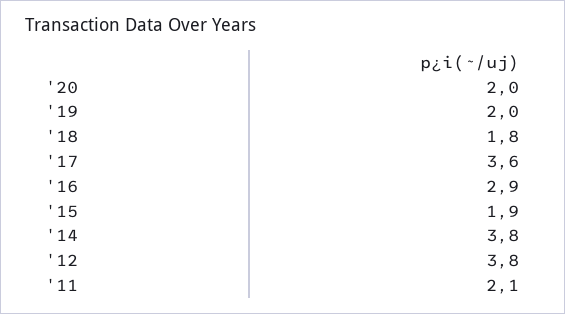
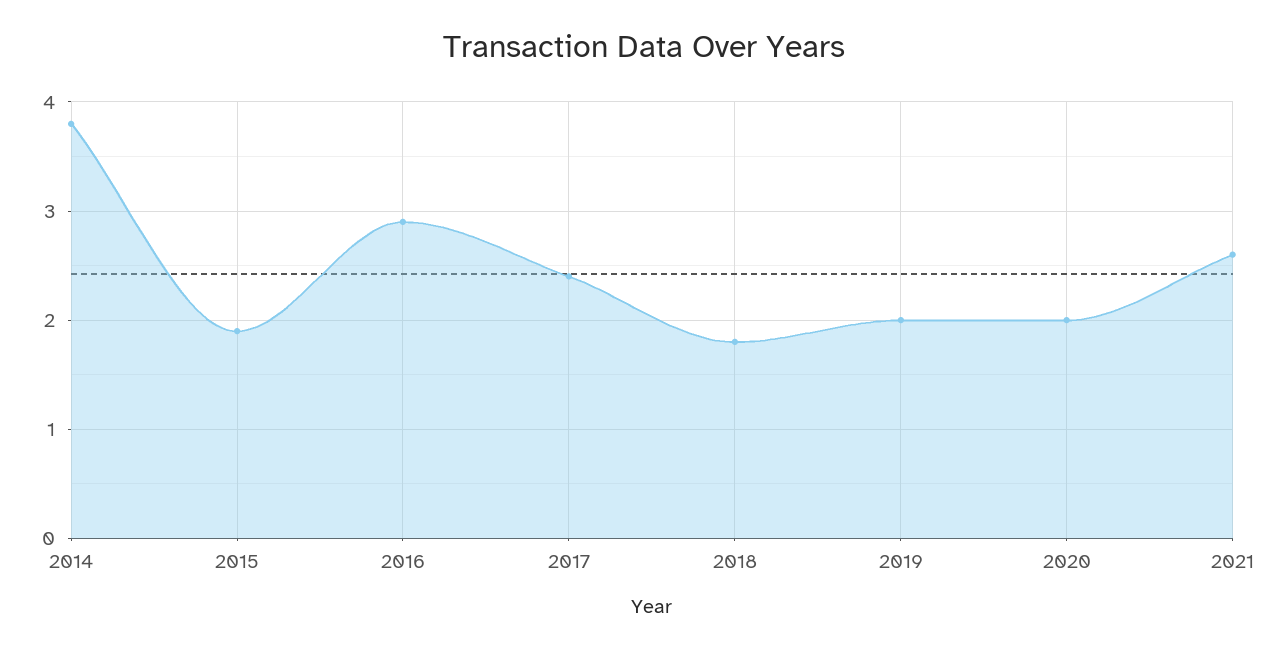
'17: 3.6 -> 2.4
'12: 3.8 -> none
'11: 2.1 -> none
2021: none -> 2.6

